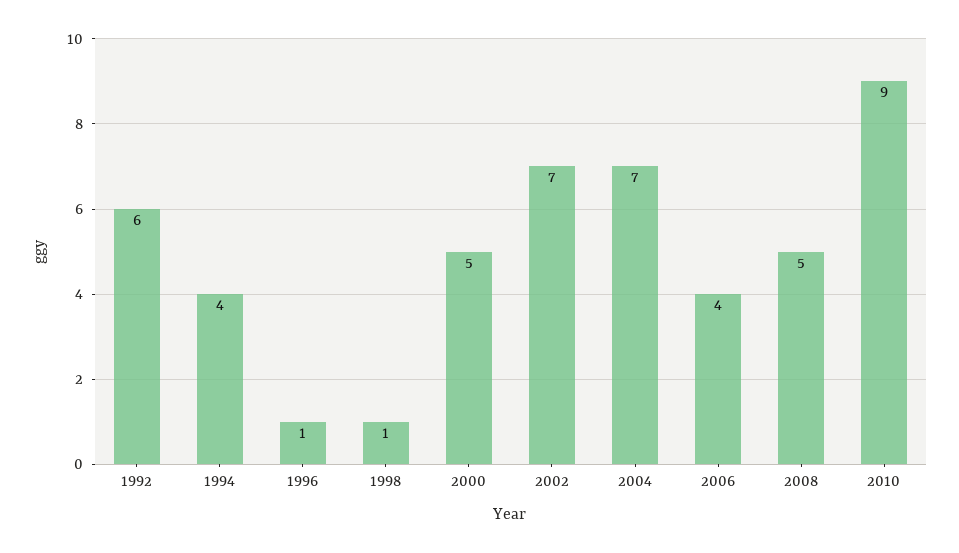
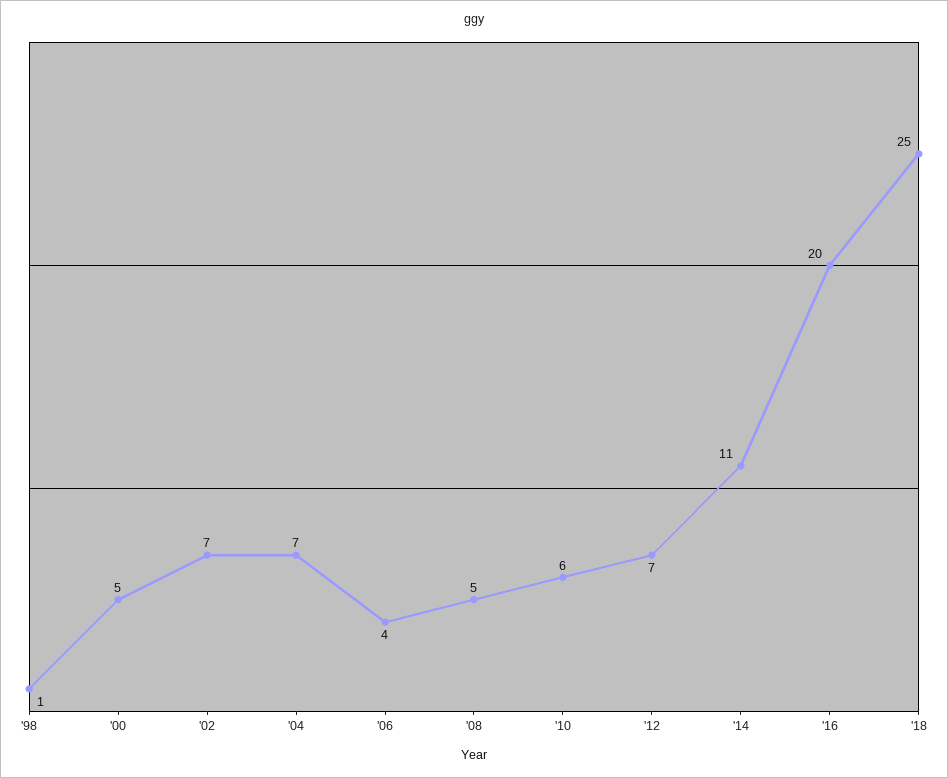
1992: 6 -> none
1994: 4 -> none
1996: 1 -> none
2010: 9 -> 6
'12: none -> 7
'14: none -> 11
'16: none -> 20
'18: none -> 25

